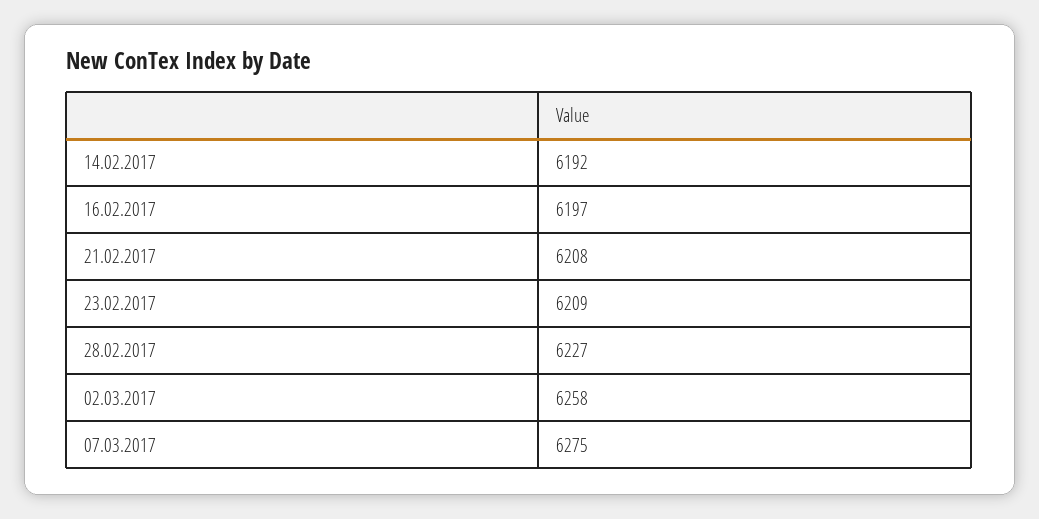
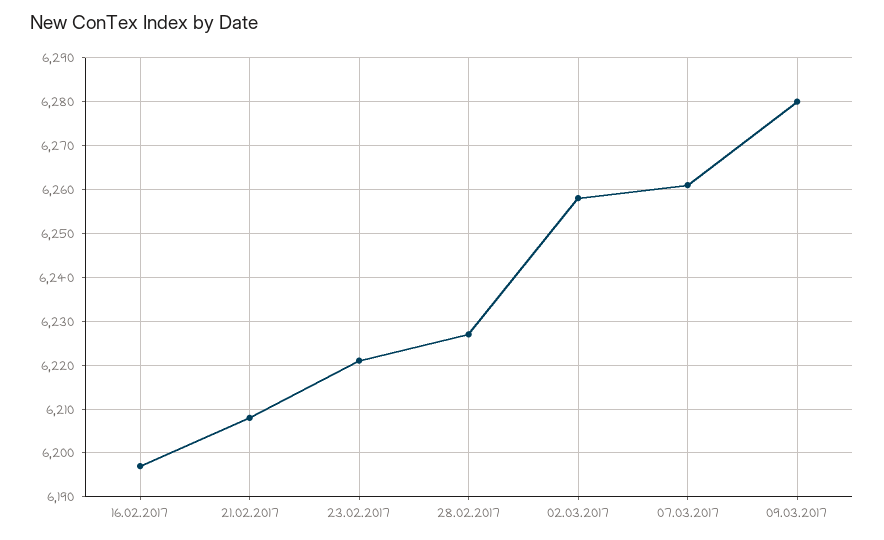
14.02.2017: 6192 -> none
23.02.2017: 6209 -> 6220
07.03.2017: 6275 -> 6260
09.03.2017: none -> 6280

